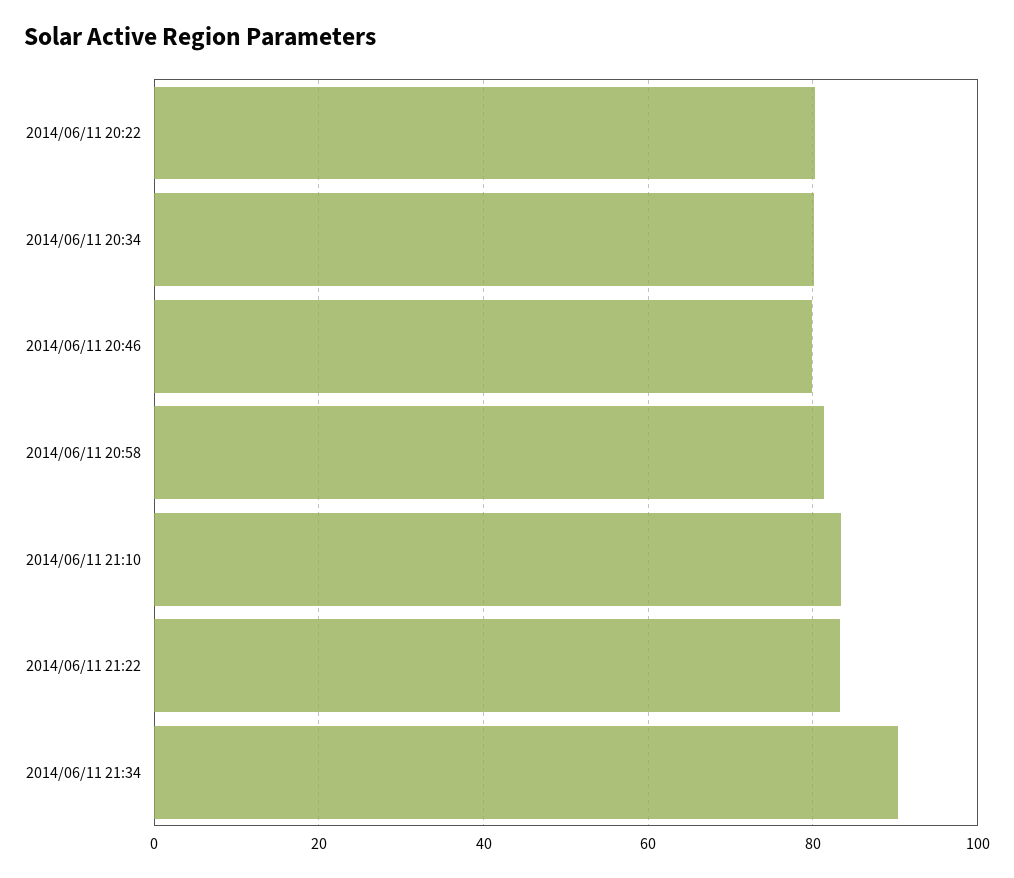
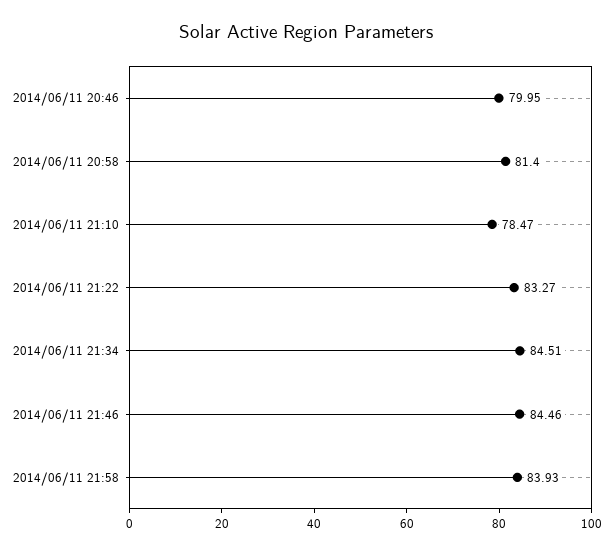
2014/06/11 20:22: 80 -> none
2014/06/11 20:34: 80 -> none
2014/06/11 21:10: 84 -> 78.47
2014/06/11 21:34: 90 -> 84.51
2014/06/11 21:46: none -> 84.46
2014/06/11 21:58: none -> 83.93

